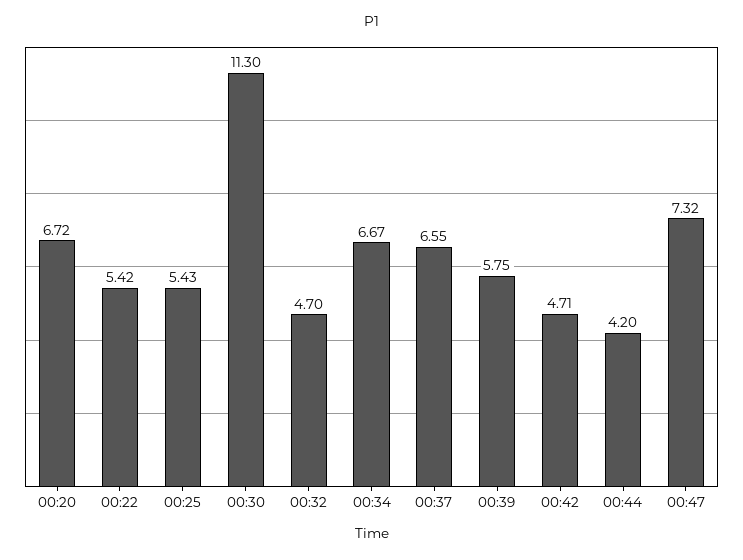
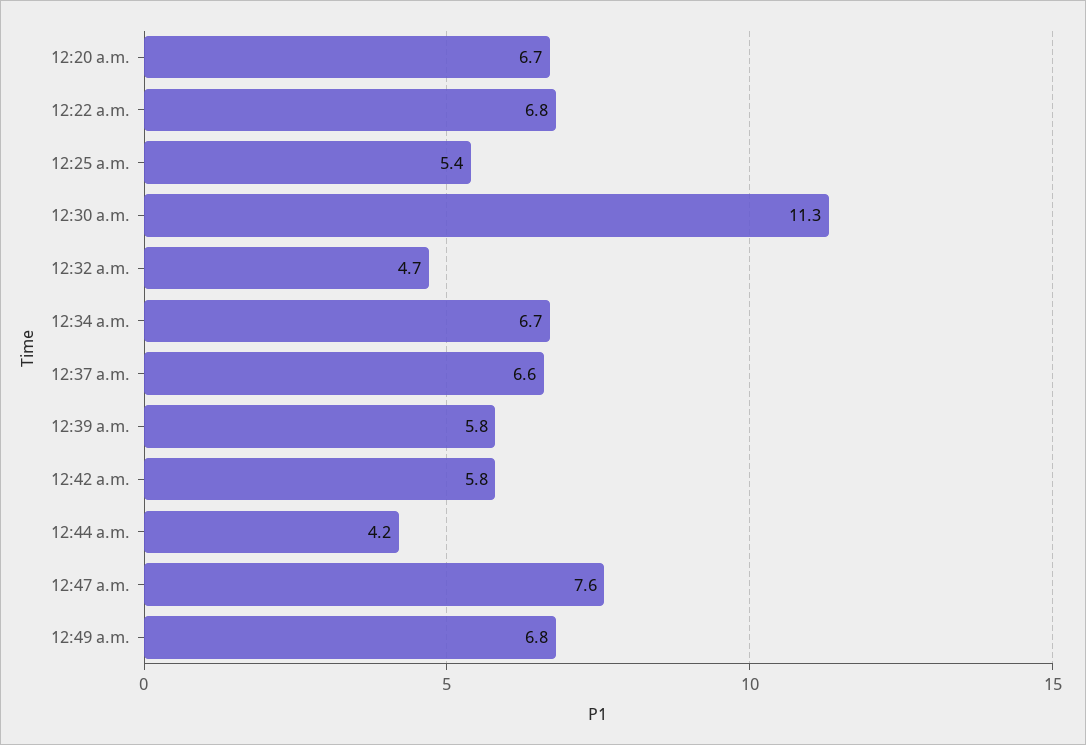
00:22: 5.42 -> 6.8
00:42: 4.71 -> 5.8
00:47: 7.32 -> 7.6
12:49 a.m.: none -> 6.8

